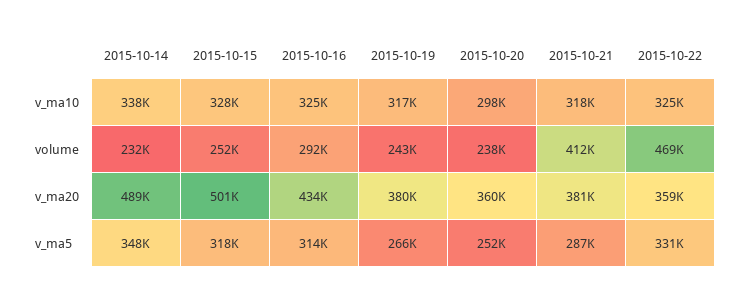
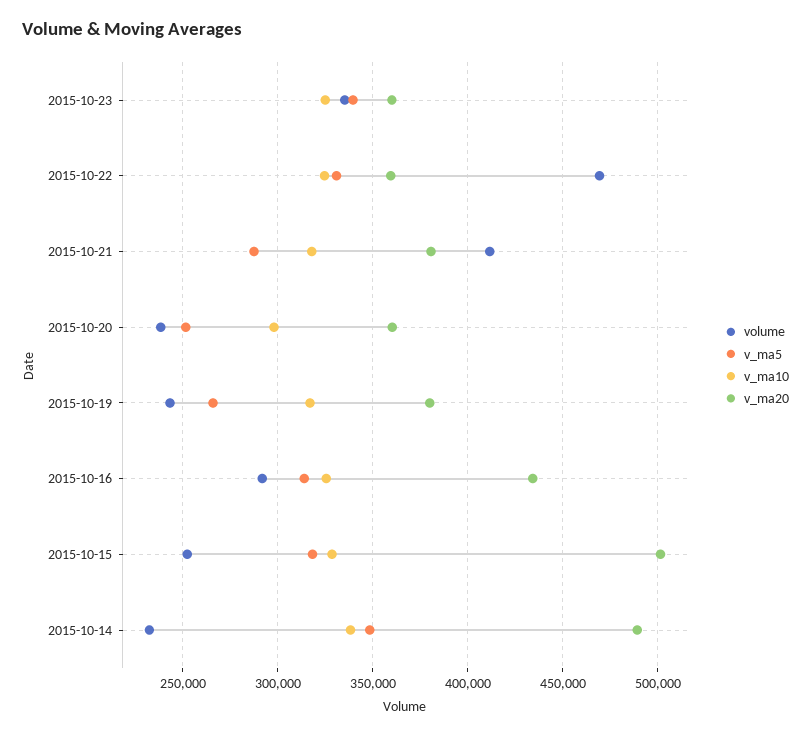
volume, 2015-10-23: none -> 335000
v_ma5, 2015-10-23: none -> 340000
v_ma10, 2015-10-23: none -> 325000
v_ma20, 2015-10-23: none -> 360000

